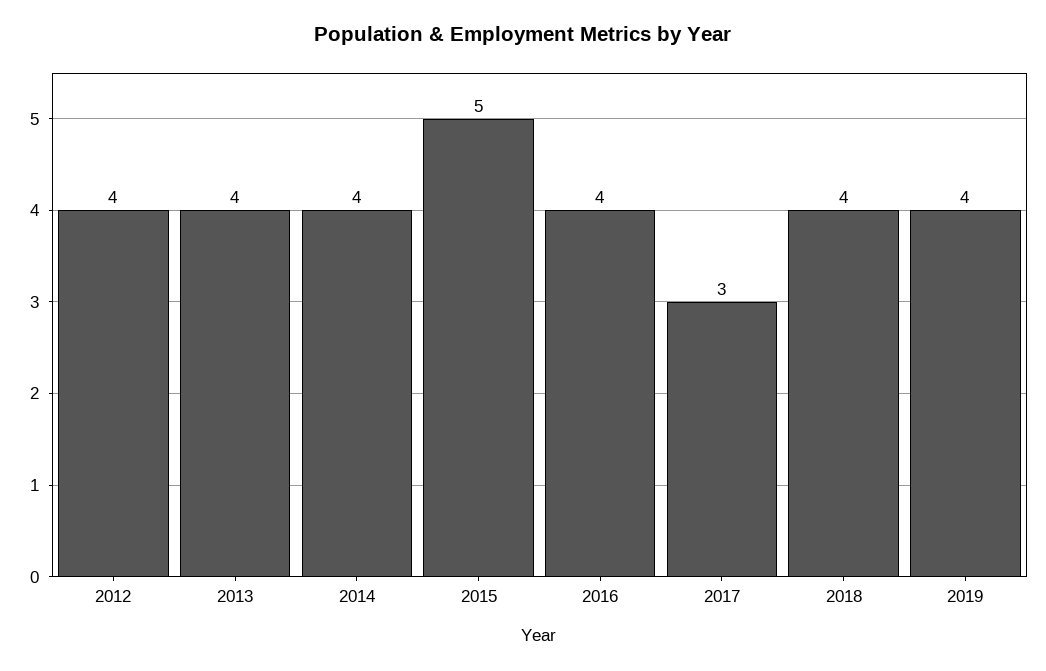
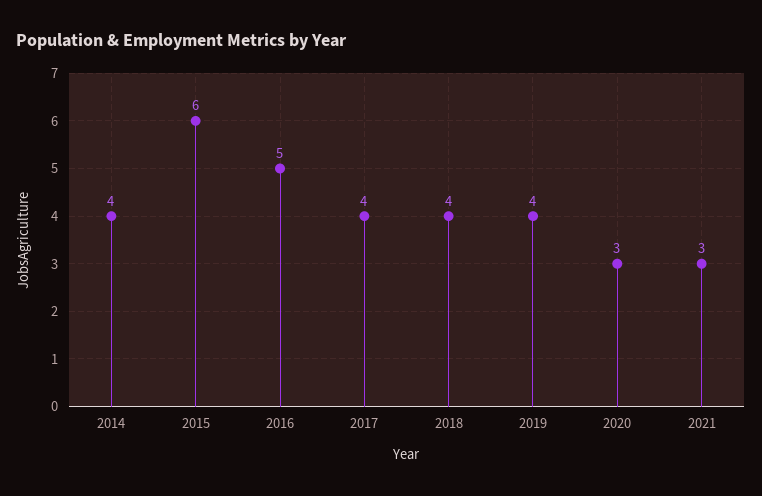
2012: 4 -> none
2013: 4 -> none
2015: 5 -> 6
2016: 4 -> 5
2017: 3 -> 4
2020: none -> 3
2021: none -> 3

